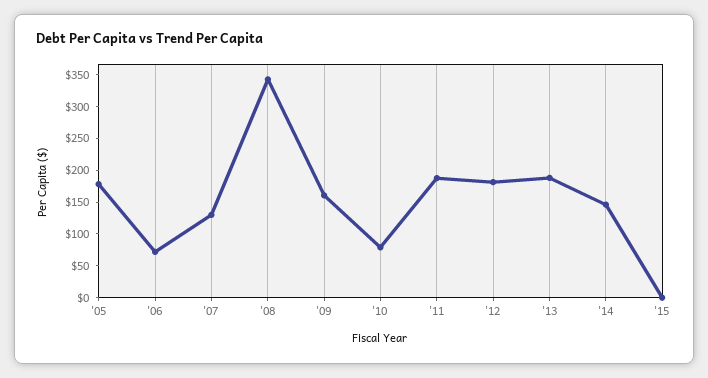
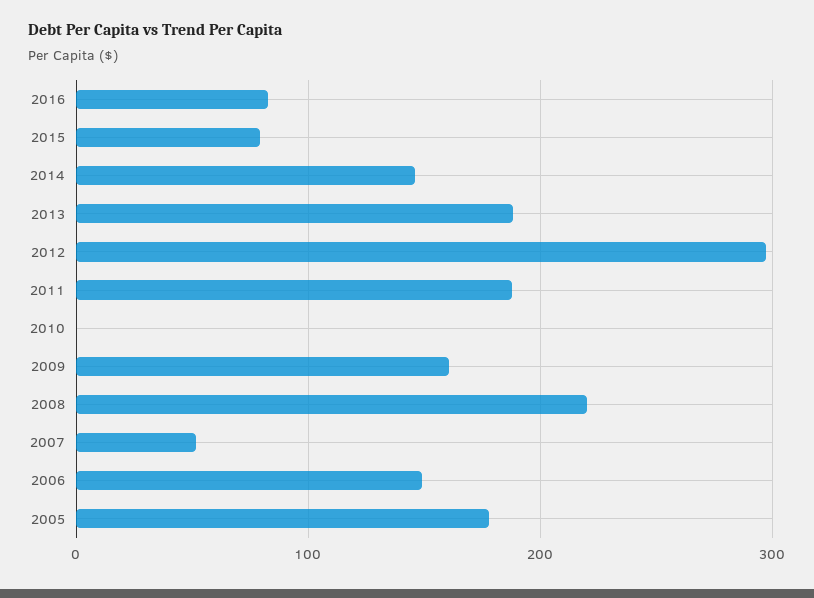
'06: 75 -> 150
'07: 125 -> 50
'08: 350 -> 220
'10: 75 -> 0
'12: 175 -> 300
'15: 0 -> 80
2016: none -> 80

